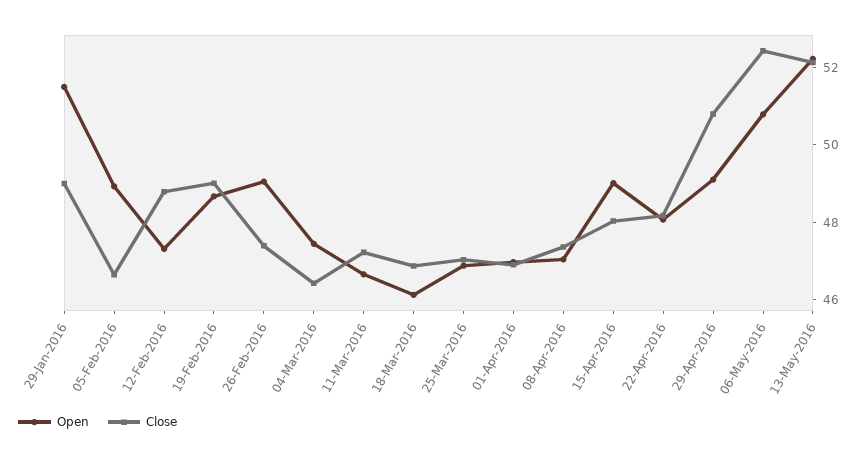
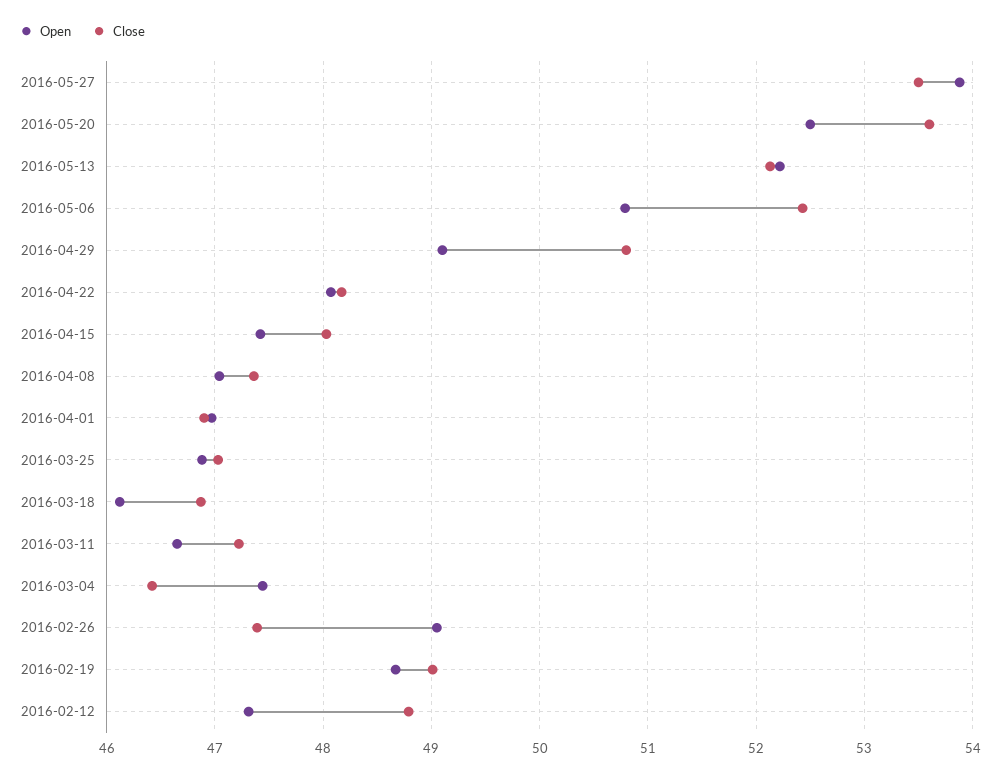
Open, 29-Jan-2016: 51.5 -> none
Close, 29-Jan-2016: 49 -> none
Open, 05-Feb-2016: 49 -> none
Close, 05-Feb-2016: 46.5 -> none
Open, 15-Apr-2016: 49 -> 47.4
Open, 2016-05-27: none -> 53.9
Close, 2016-05-27: none -> 53.5
Open, 2016-05-20: none -> 52.5
Close, 2016-05-20: none -> 53.6

